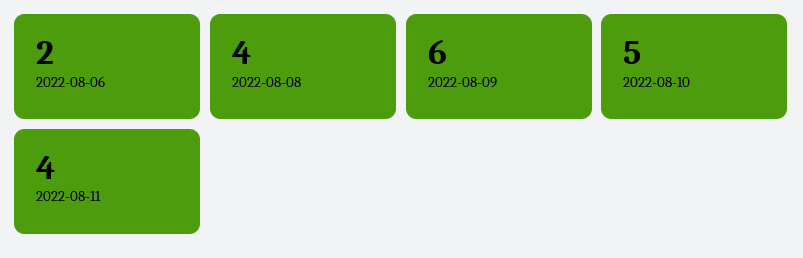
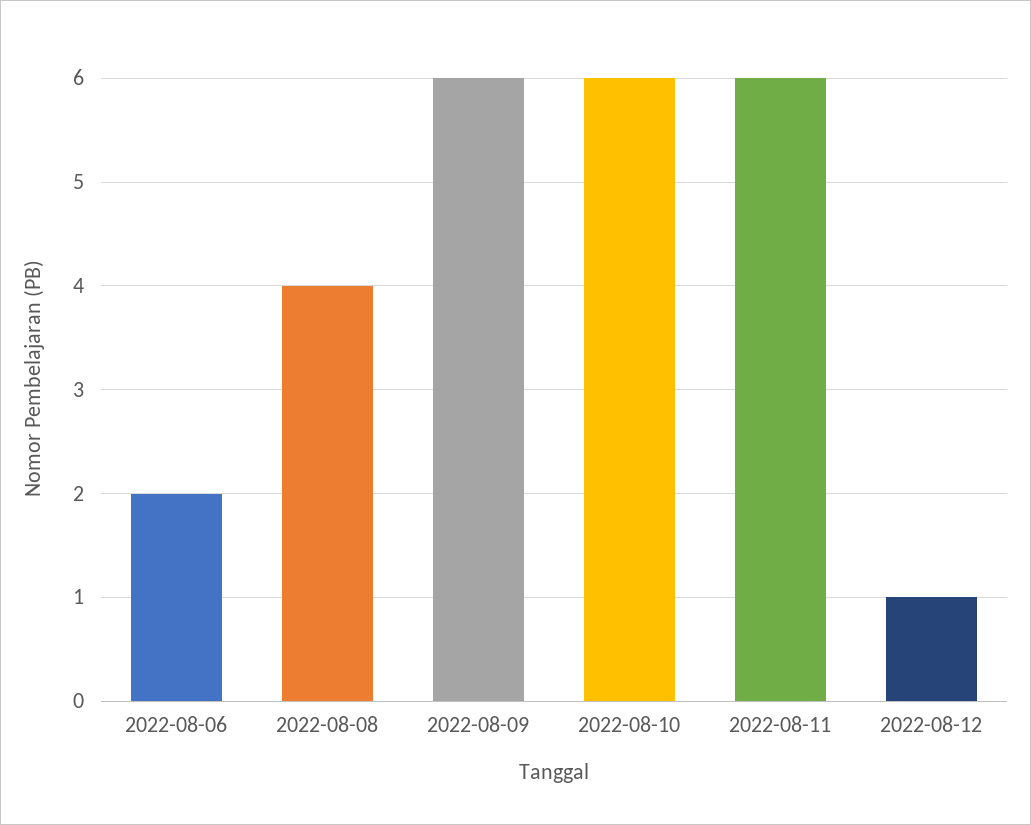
2022-08-10: 5 -> 6
2022-08-11: 4 -> 6
2022-08-12: none -> 1

